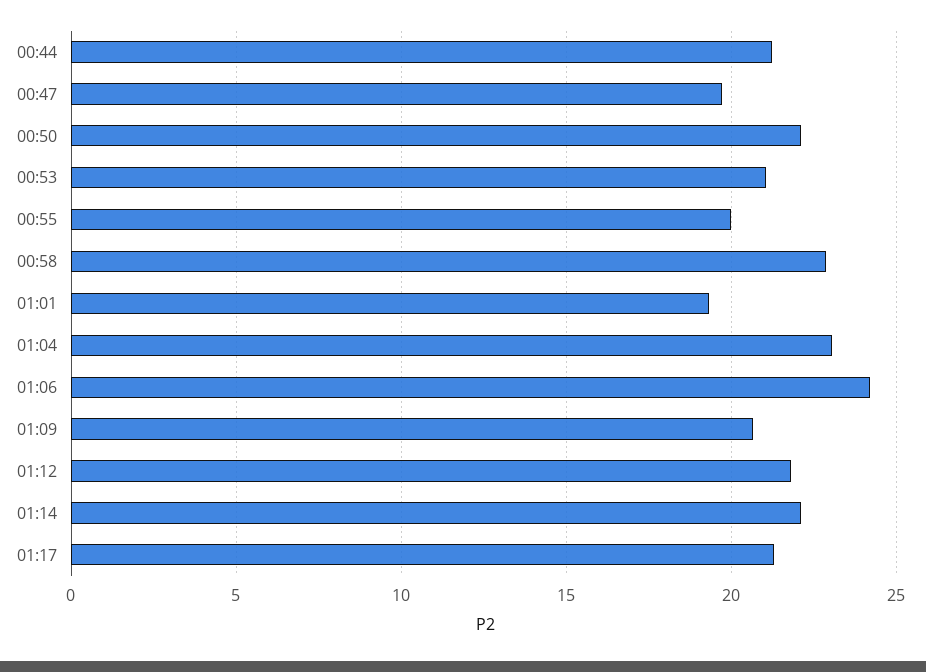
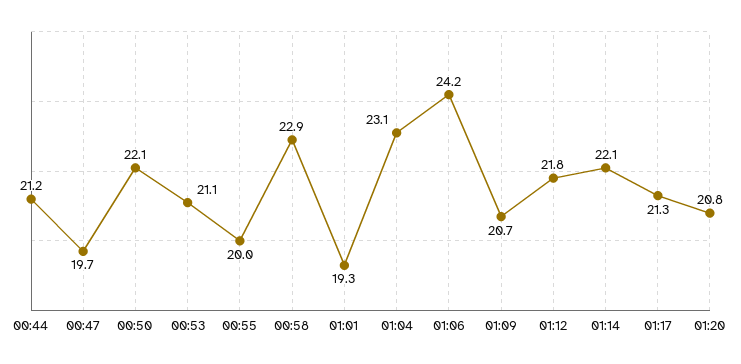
01:20: none -> 20.8

